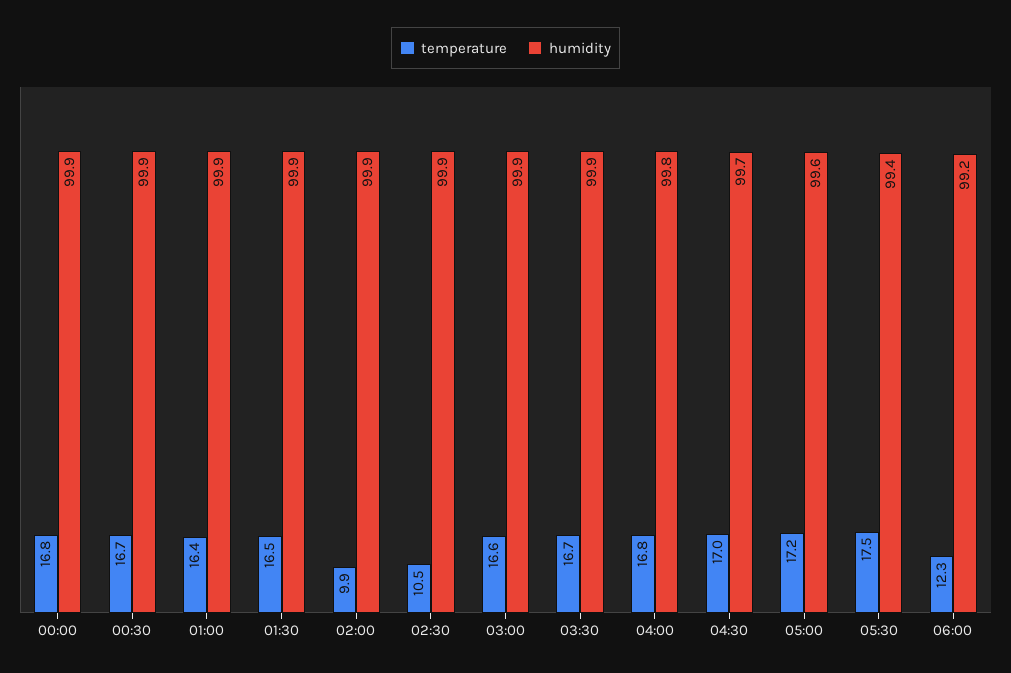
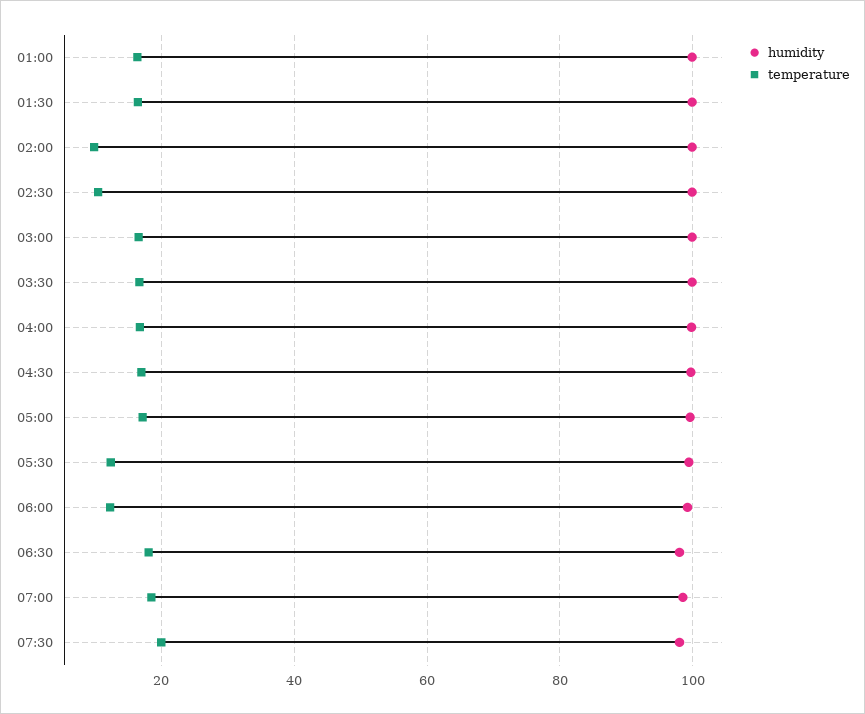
temperature, 00:00: 16.8 -> none
humidity, 00:00: 99.9 -> none
temperature, 00:30: 16.7 -> none
humidity, 00:30: 99.9 -> none
temperature, 05:30: 17.5 -> 12
humidity, 06:30: none -> 98
temperature, 06:30: none -> 18
humidity, 07:00: none -> 98
temperature, 07:00: none -> 18
humidity, 07:30: none -> 98
temperature, 07:30: none -> 20

